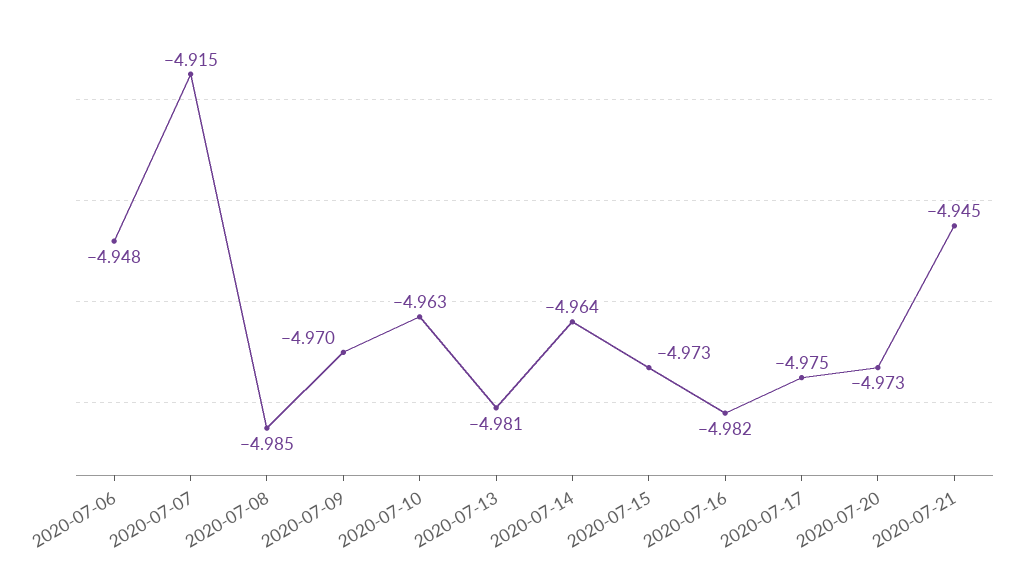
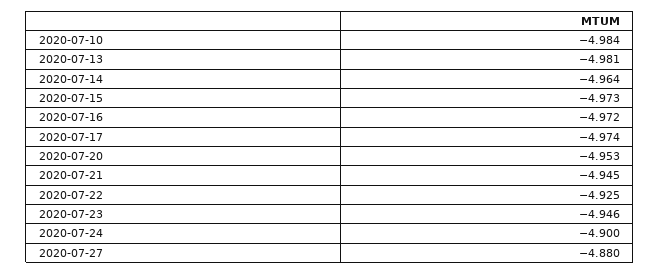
2020-07-06: -4.948 -> none
2020-07-07: -4.915 -> none
2020-07-08: -4.985 -> none
2020-07-09: -4.97 -> none
2020-07-10: -4.963 -> -4.984
2020-07-16: -4.982 -> -4.972
2020-07-17: -4.975 -> -4.974
2020-07-20: -4.973 -> -4.953
2020-07-22: none -> -4.925
2020-07-23: none -> -4.946
2020-07-24: none -> -4.9
2020-07-27: none -> -4.88

